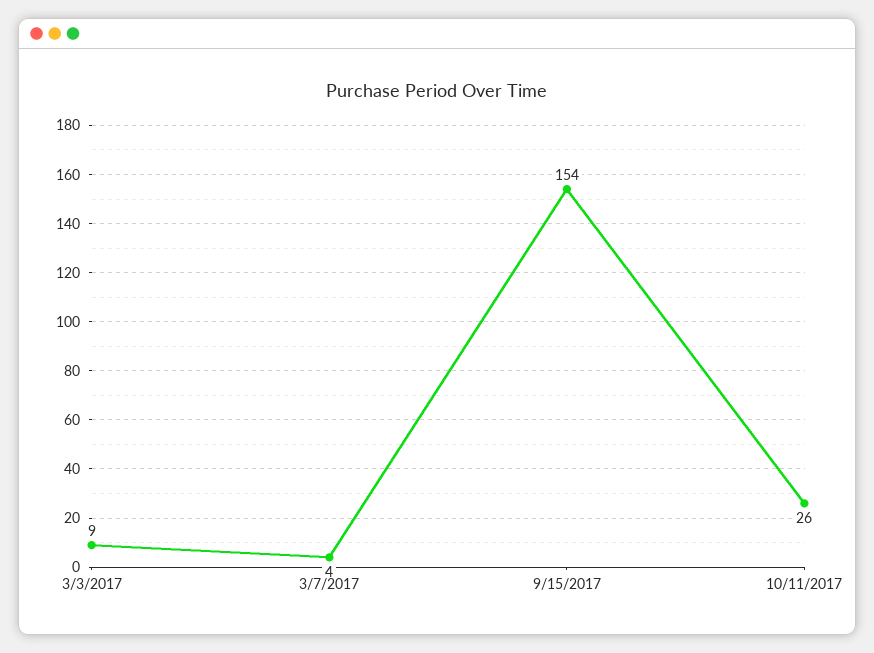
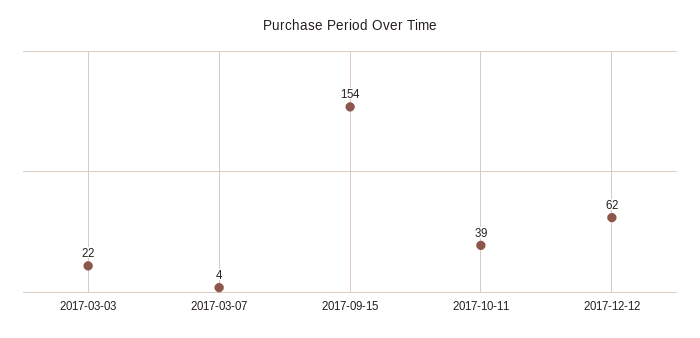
3/3/2017: 9 -> 22
10/11/2017: 26 -> 39
2017-12-12: none -> 62

